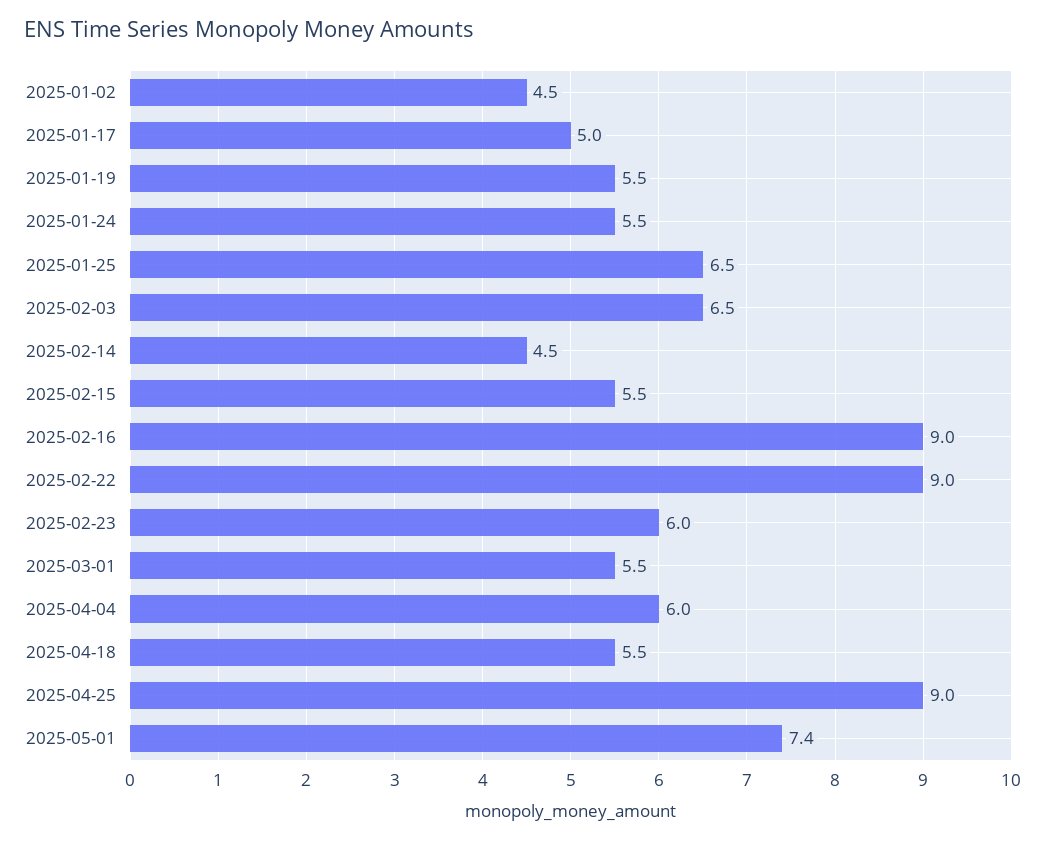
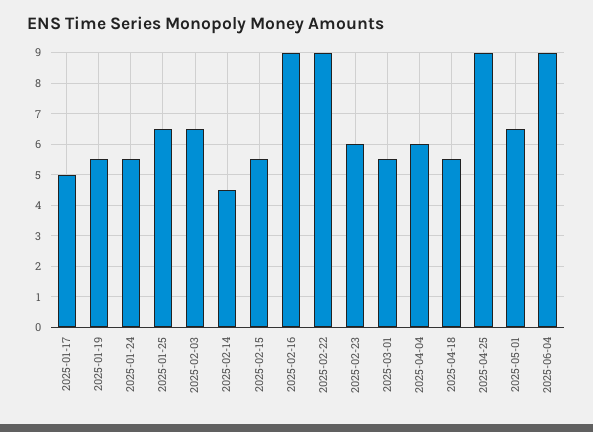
2025-01-02: 4.5 -> none
2025-05-01: 7.4 -> 6.5
2025-06-04: none -> 9

